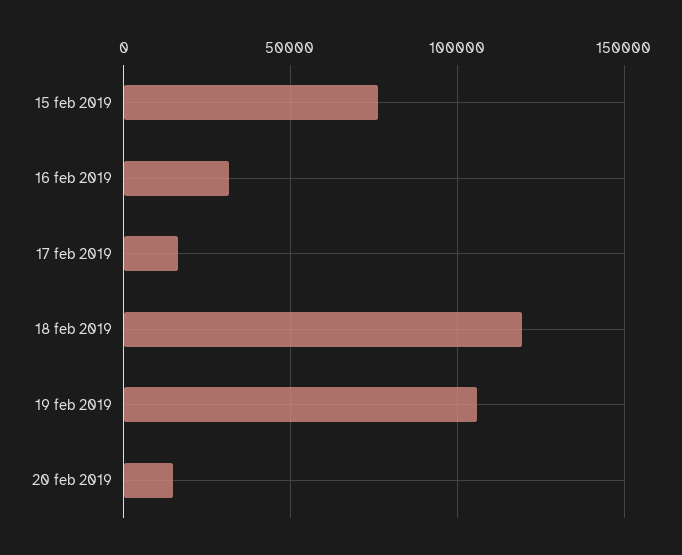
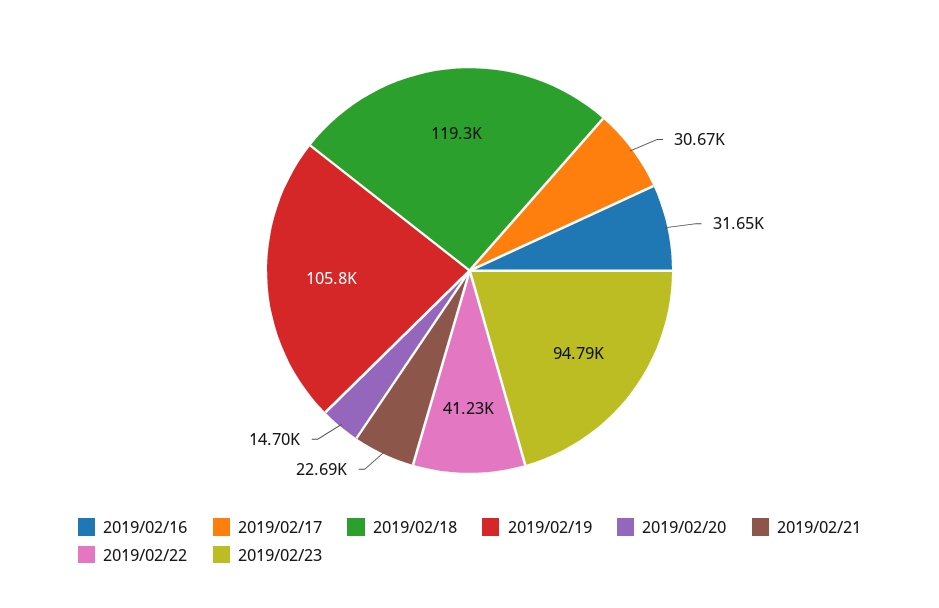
15 feb 2019: 75000 -> none
17 feb 2019: 15000 -> 30670
2019/02/21: none -> 22690
2019/02/22: none -> 41230
2019/02/23: none -> 94790

